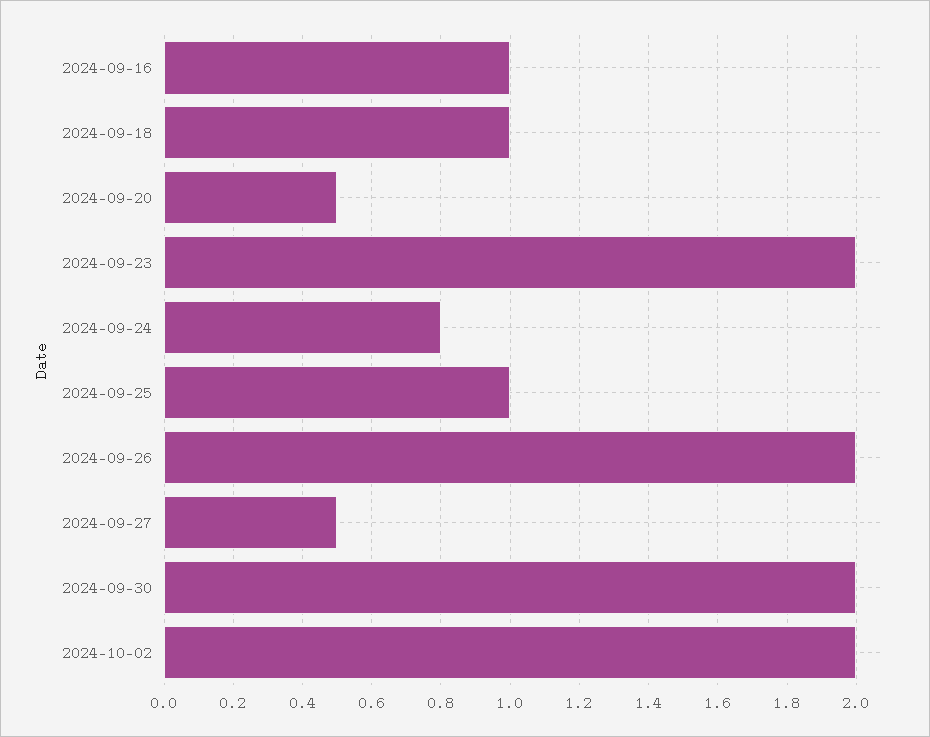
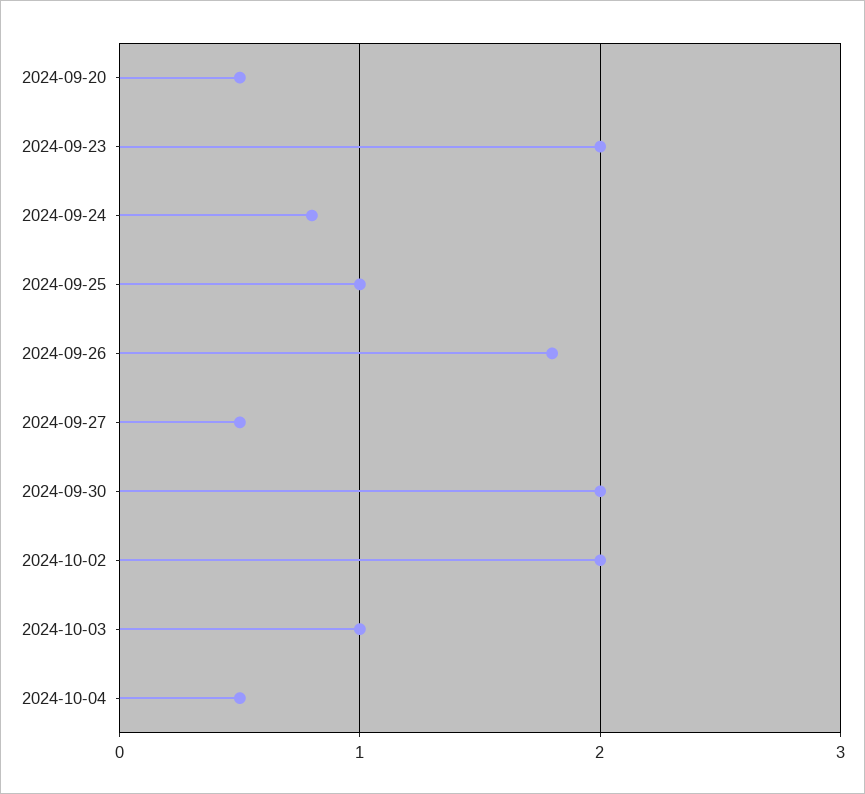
2024-09-16: 1 -> none
2024-09-18: 1 -> none
2024-09-26: 2 -> 1.8
2024-10-03: none -> 1
2024-10-04: none -> 0.5

